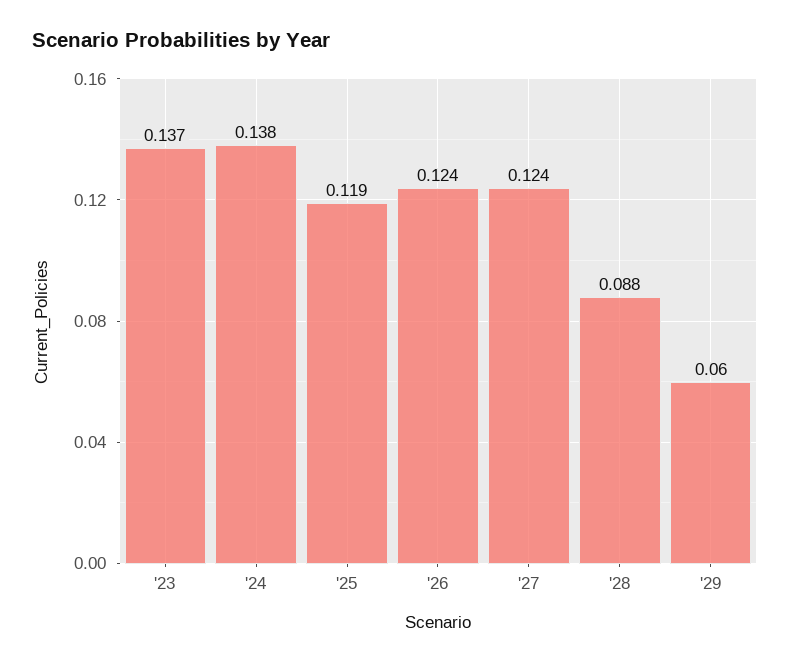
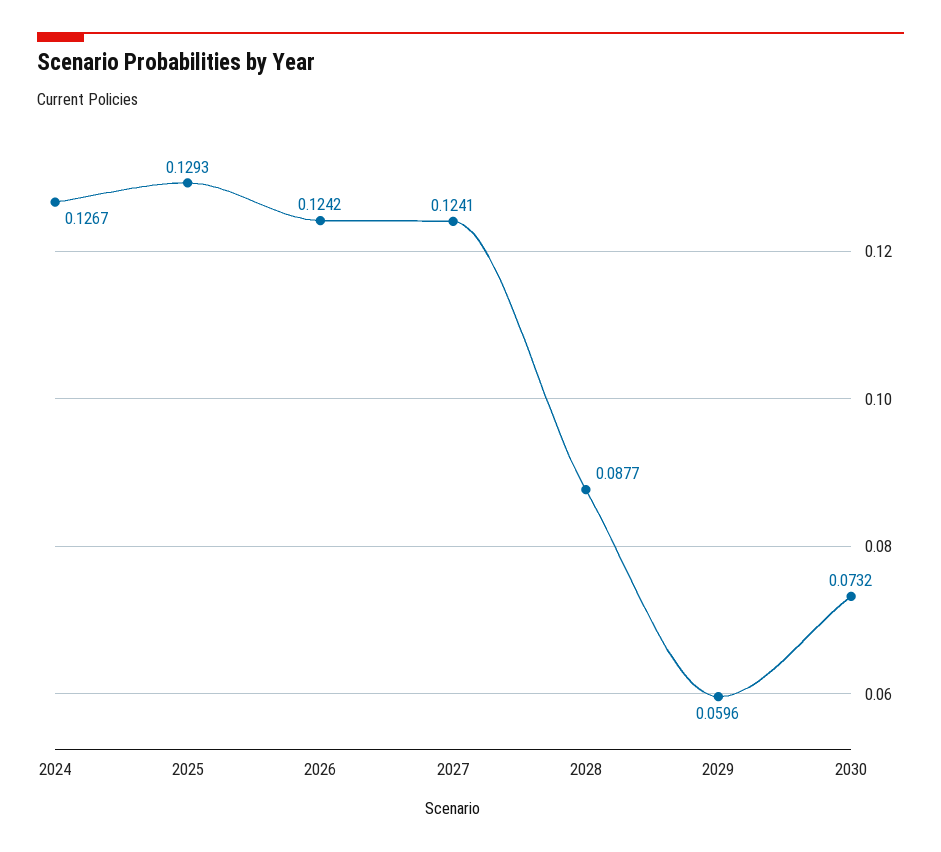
'23: 0.137 -> none
'24: 0.138 -> 0.1267
'25: 0.119 -> 0.1293
2030: none -> 0.0732

